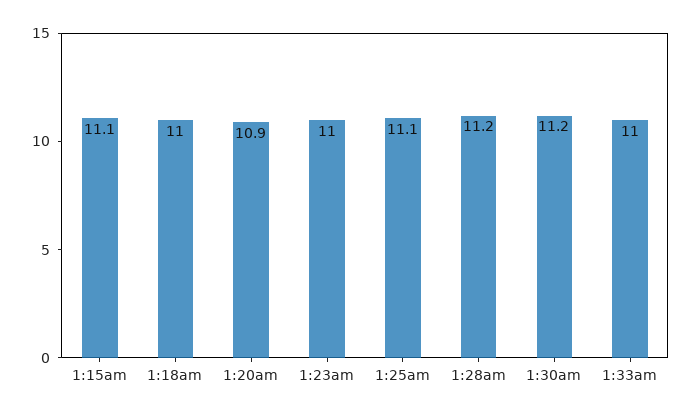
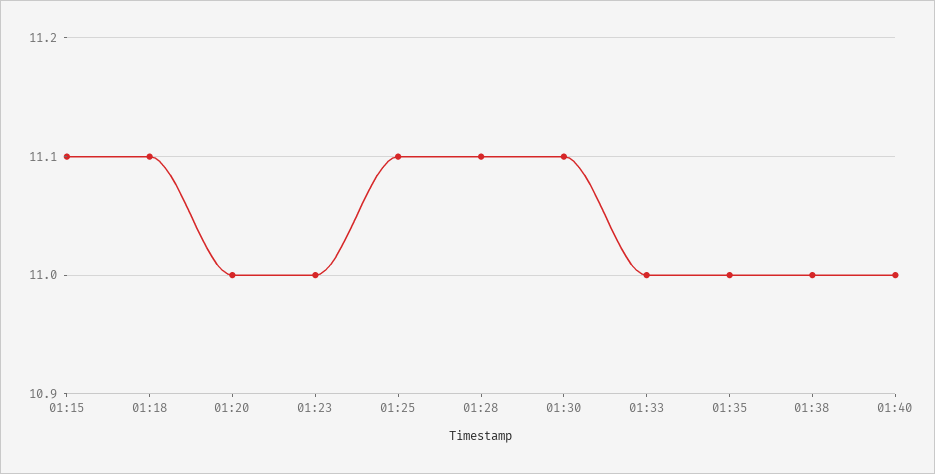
1:18am: 11 -> 11.1
1:20am: 10.9 -> 11
1:28am: 11.2 -> 11.1
1:30am: 11.2 -> 11.1
01:35: none -> 11
01:38: none -> 11
01:40: none -> 11

